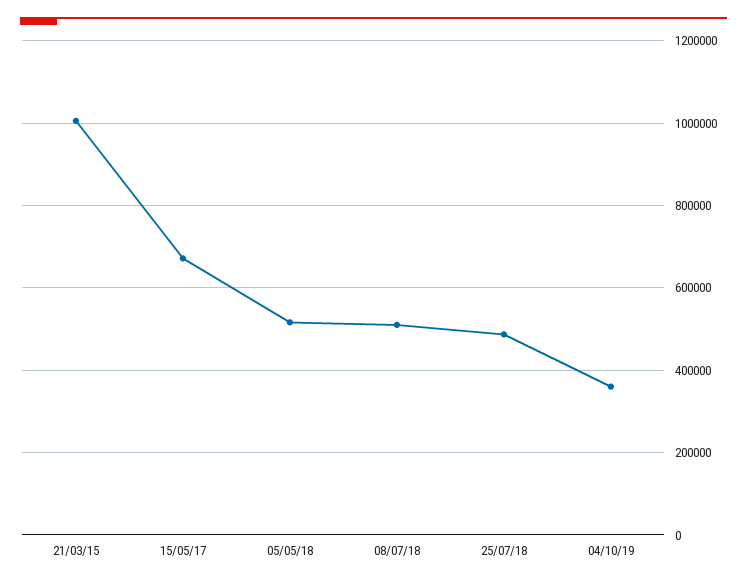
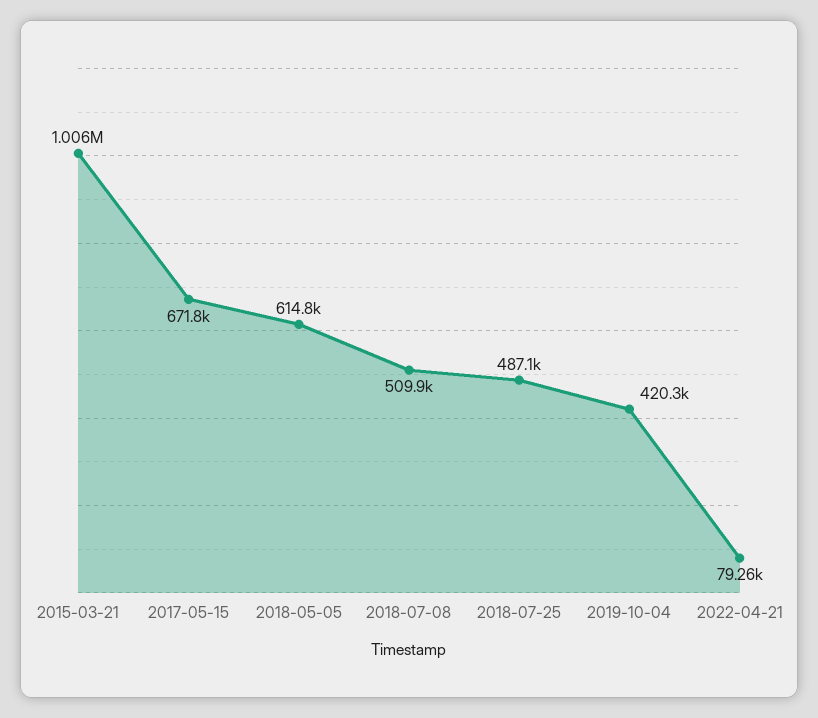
05/05/18: 520000 -> 614800
04/10/19: 360000 -> 420300
2022-04-21: none -> 79260

